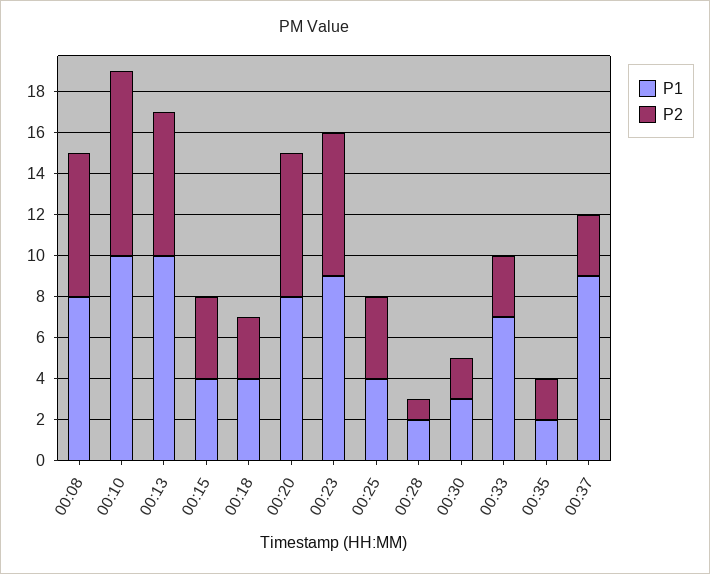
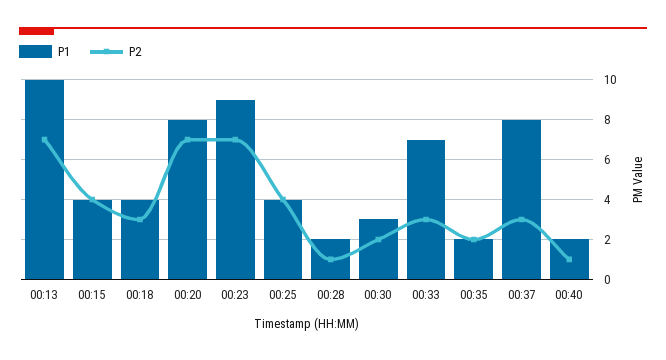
P1, 00:08: 8 -> none
P2, 00:08: 7 -> none
P1, 00:10: 10 -> none
P2, 00:10: 9 -> none
P1, 00:37: 9 -> 8
P1, 00:40: none -> 2
P2, 00:40: none -> 1

